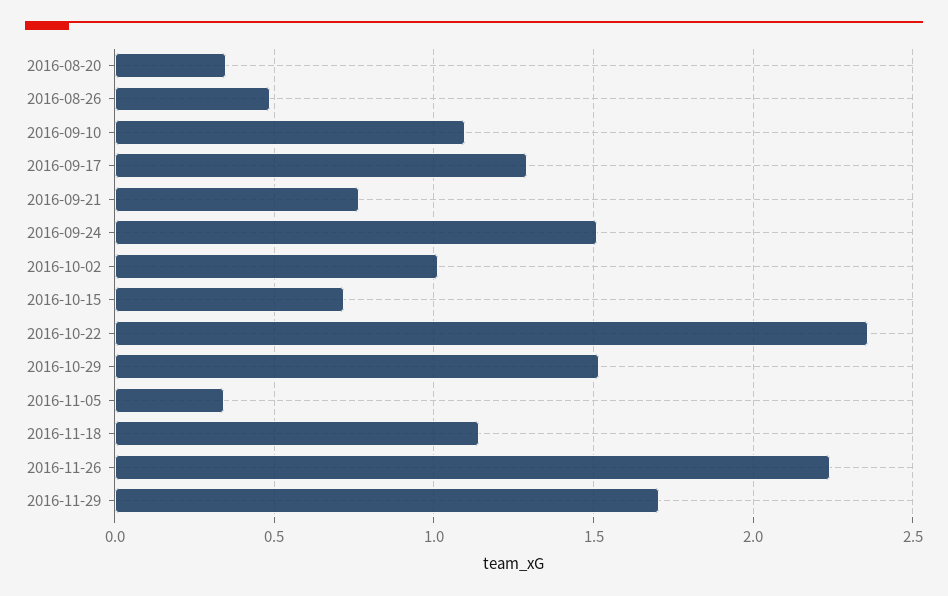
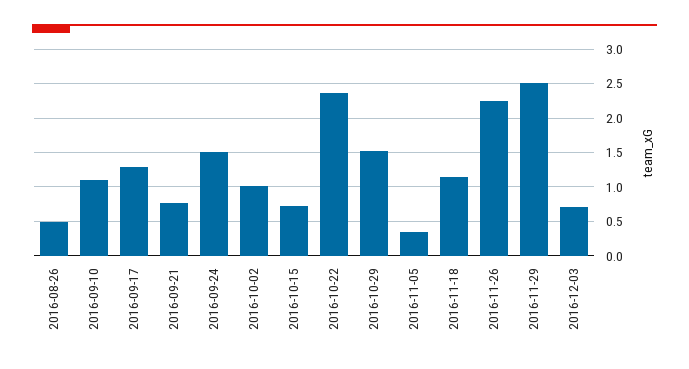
2016-08-20: 0.35 -> none
2016-11-29: 1.7 -> 2.5
2016-12-03: none -> 0.7

